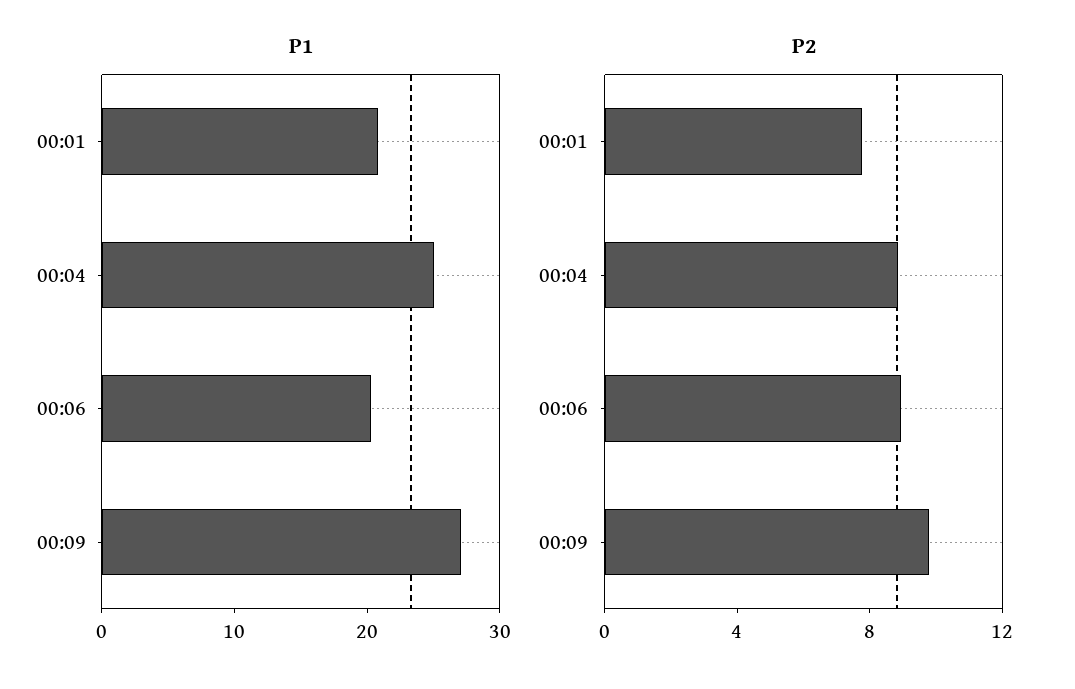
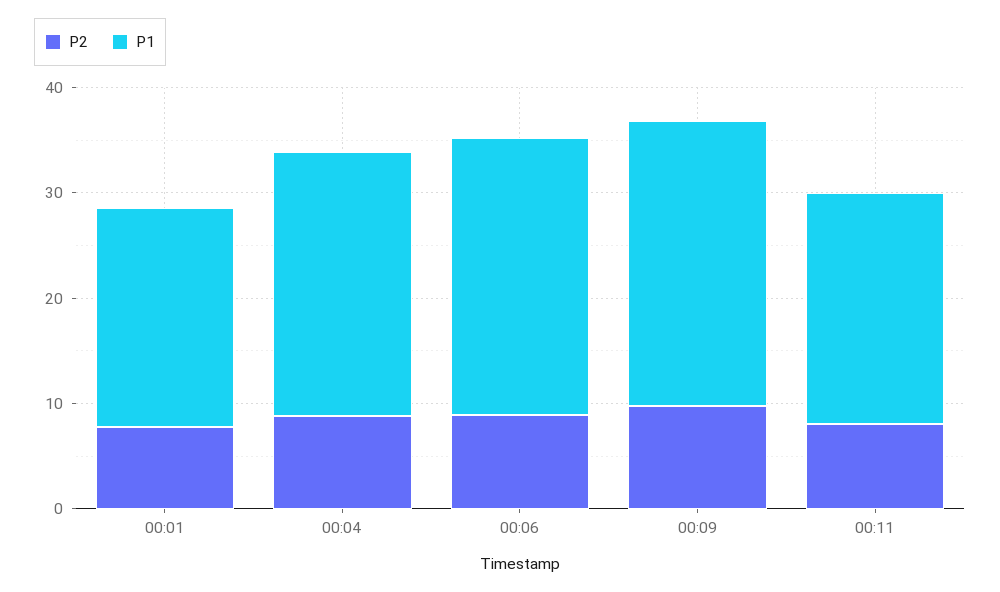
P1, 00:06: 20 -> 26
P2, 00:11: none -> 8
P1, 00:11: none -> 22

